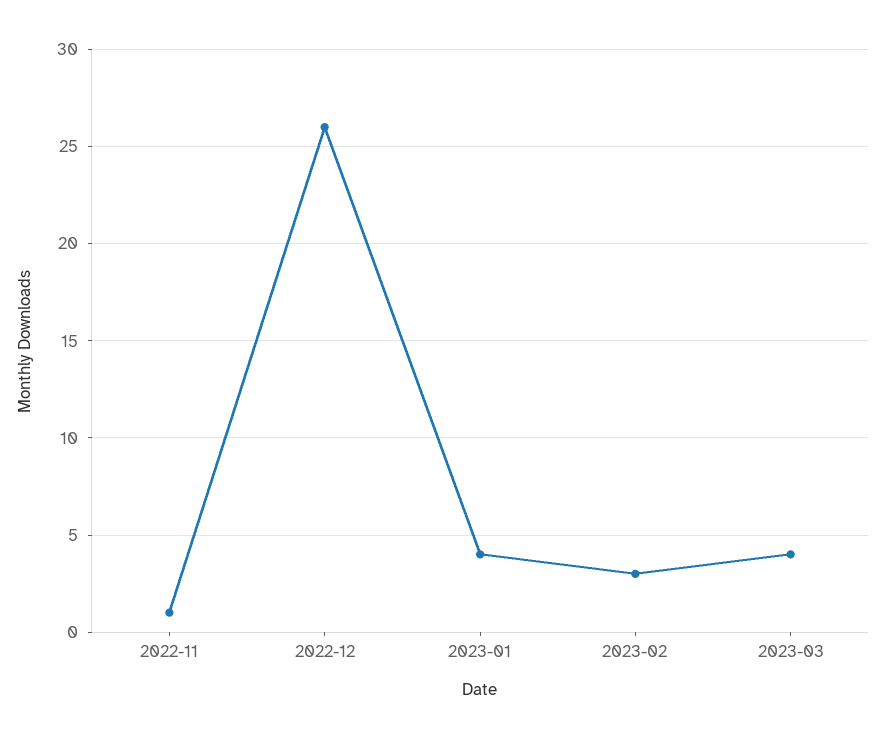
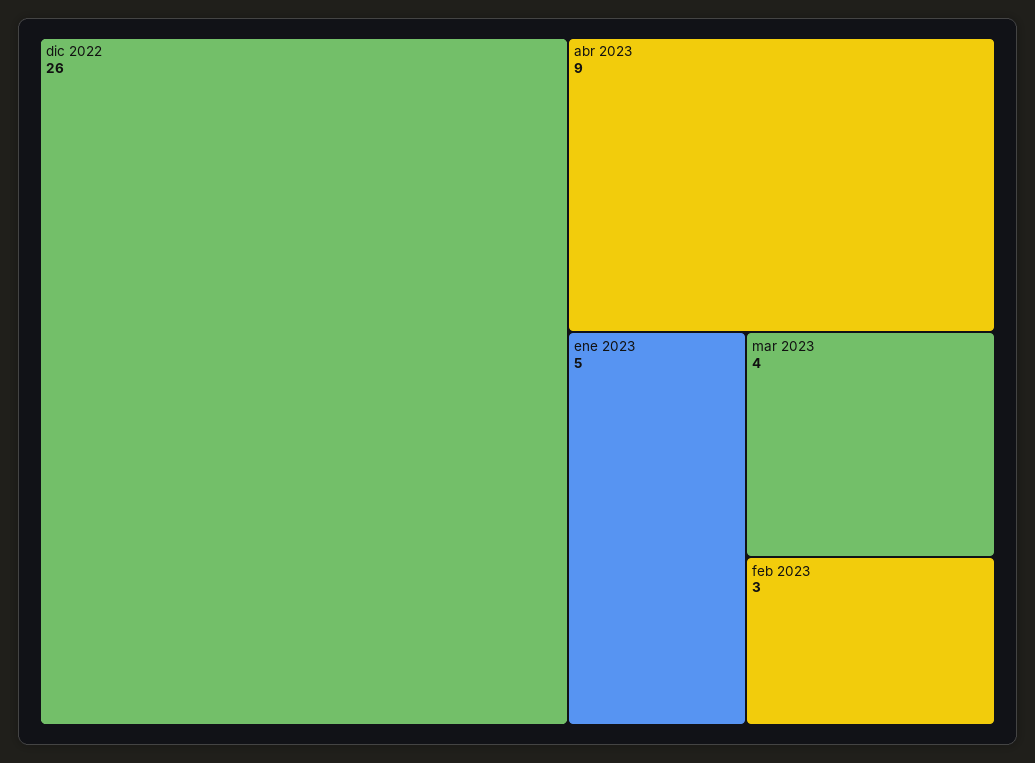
2022-11: 1 -> none
2023-01: 4 -> 5
abr 2023: none -> 9

